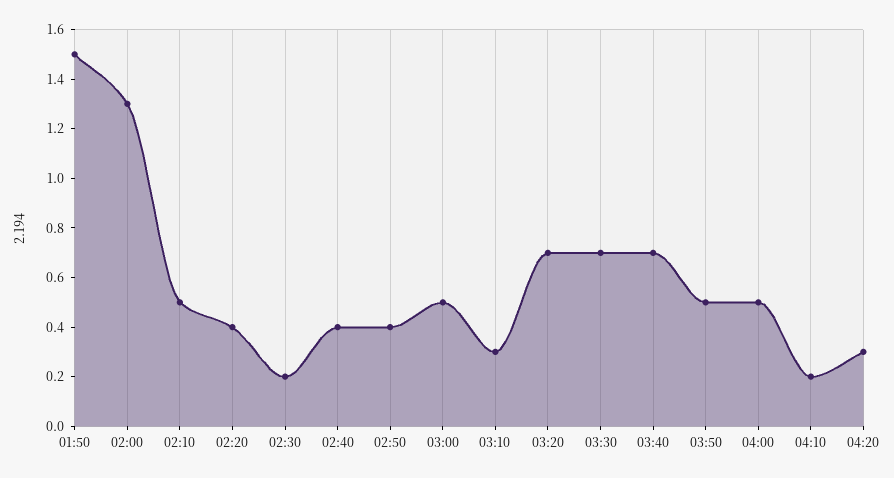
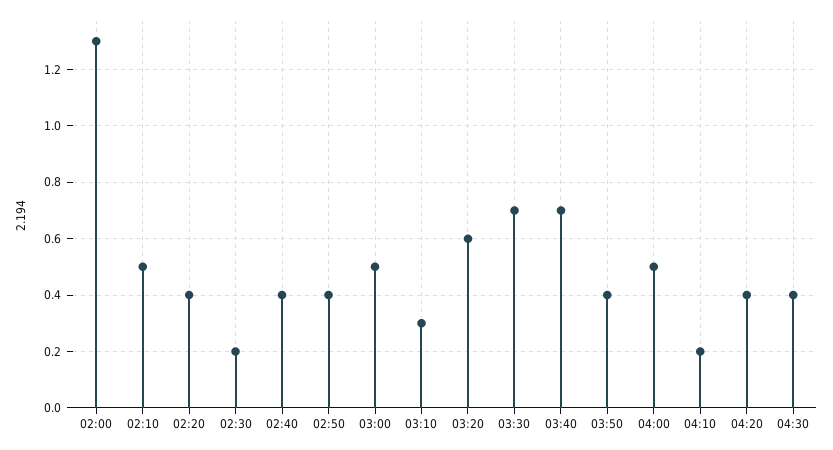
01:50: 1.5 -> none
03:20: 0.7 -> 0.6
03:50: 0.5 -> 0.4
04:20: 0.3 -> 0.4
04:30: none -> 0.4

